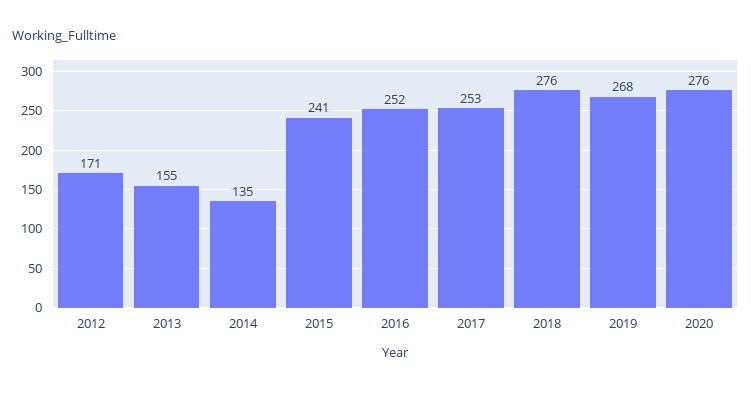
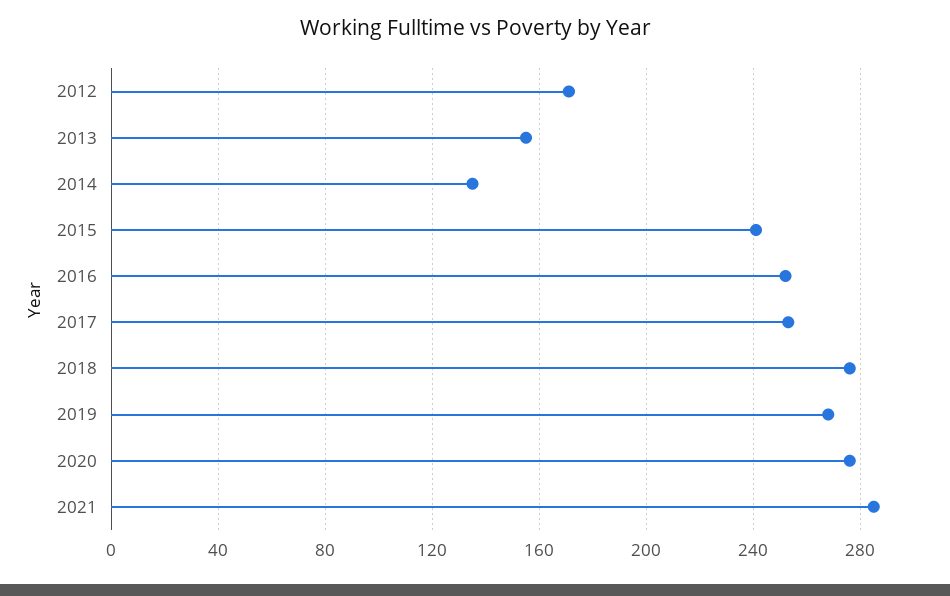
2021: none -> 285

